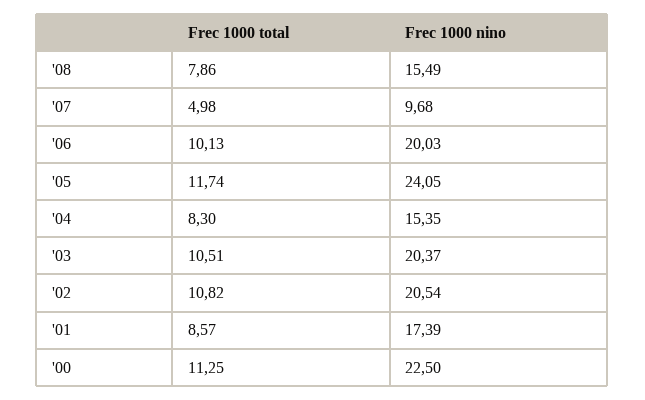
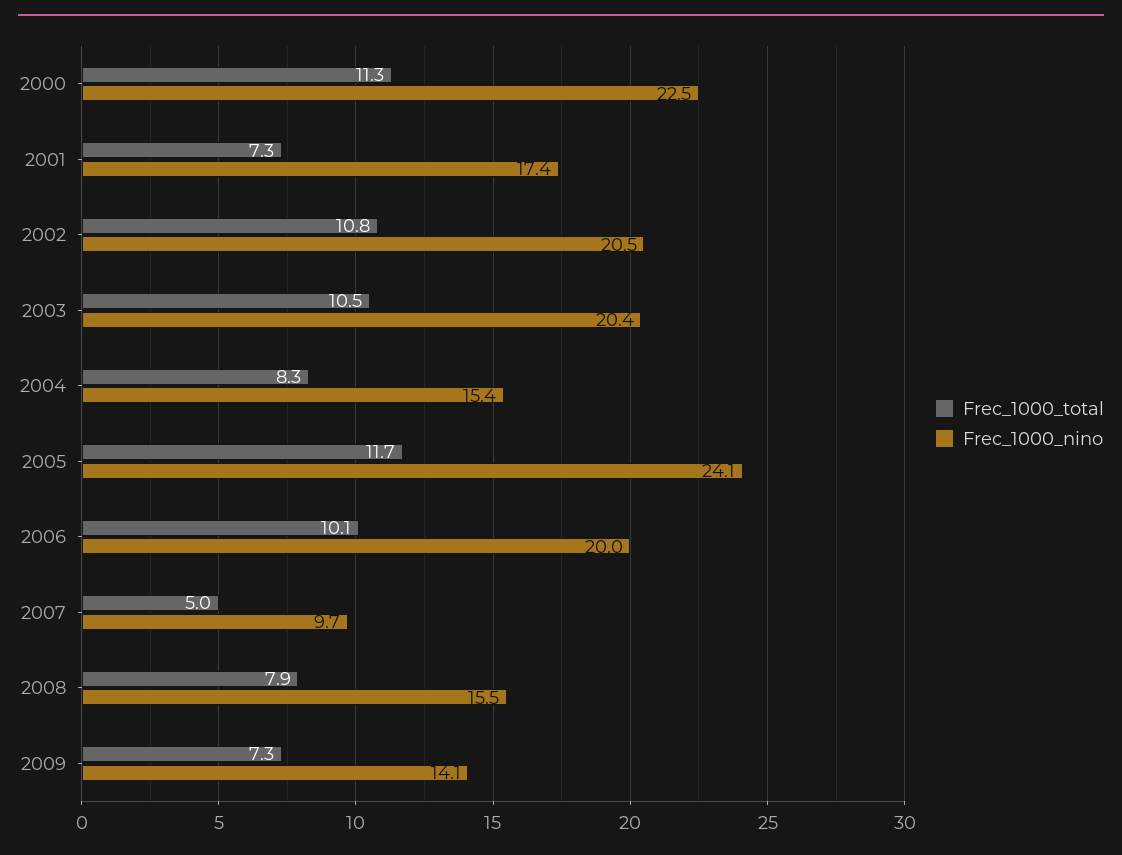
Frec 1000 total, '01: 8.57 -> 7.3
Frec 1000 total, 2009: none -> 7.3
Frec 1000 nino, 2009: none -> 14.1

